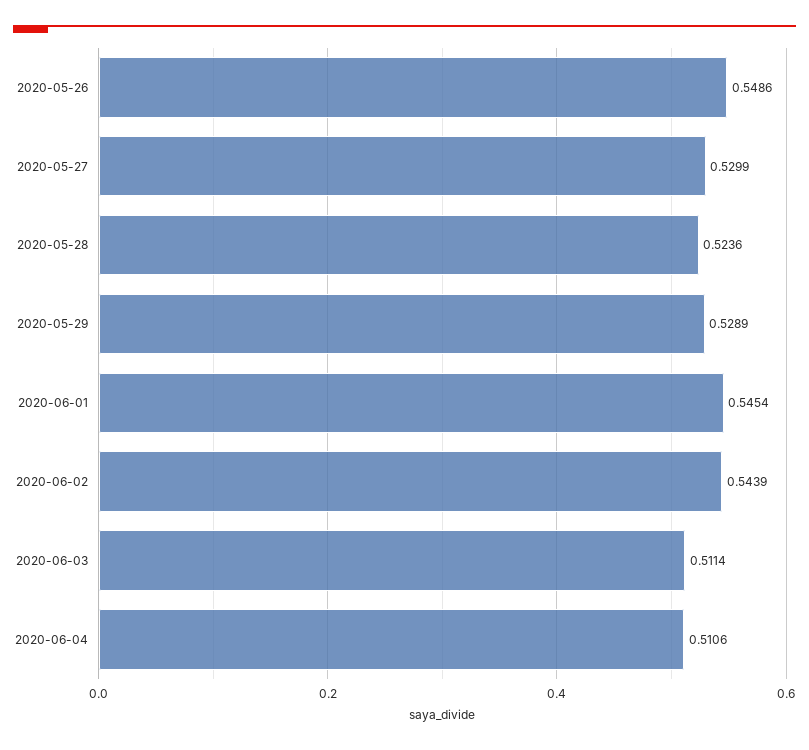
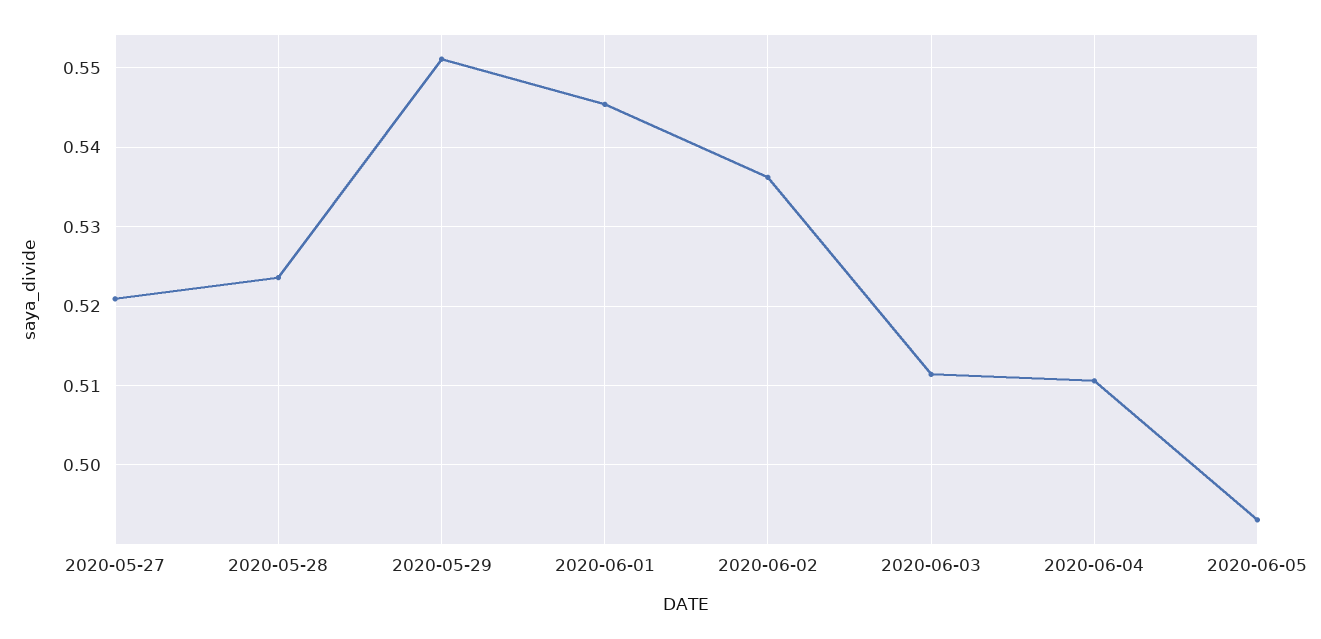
2020-05-26: 0.5486 -> none
2020-05-27: 0.5299 -> 0.521
2020-05-29: 0.5289 -> 0.551
2020-06-02: 0.5439 -> 0.536
2020-06-05: none -> 0.493

